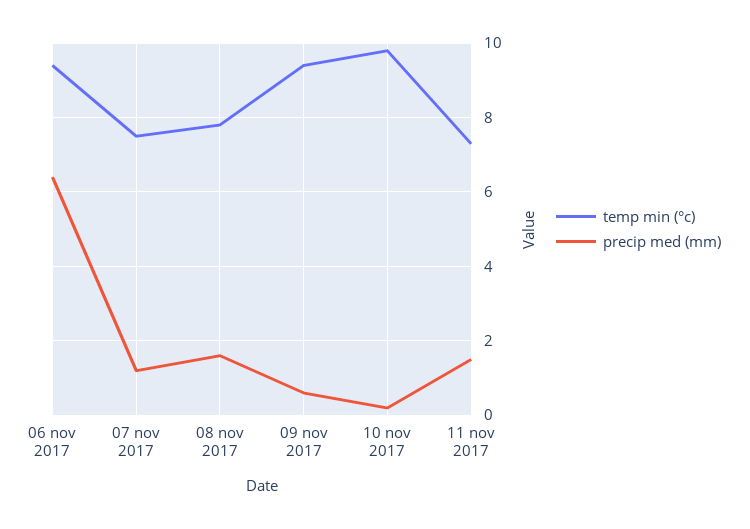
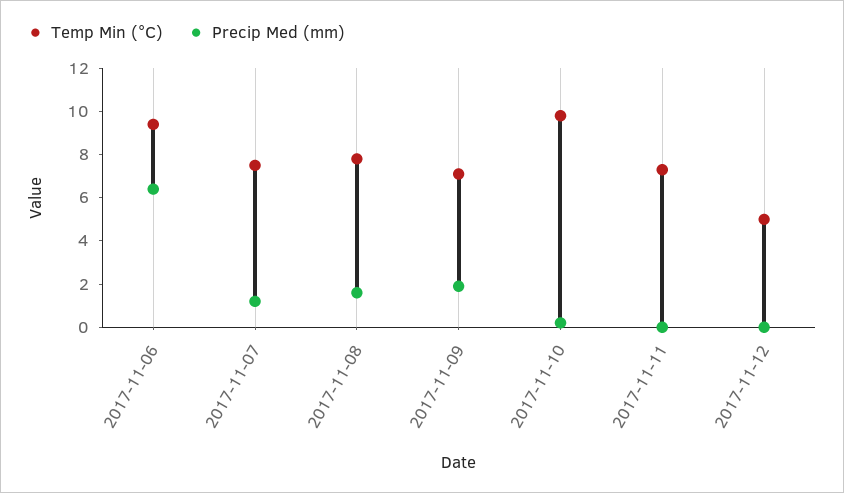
temp min (°c), 09 nov 2017: 9.5 -> 7
precip med (mm), 09 nov 2017: 0.5 -> 2
precip med (mm), 11 nov 2017: 1.5 -> 0
temp min (°c), 2017-11-12: none -> 5
precip med (mm), 2017-11-12: none -> 0

